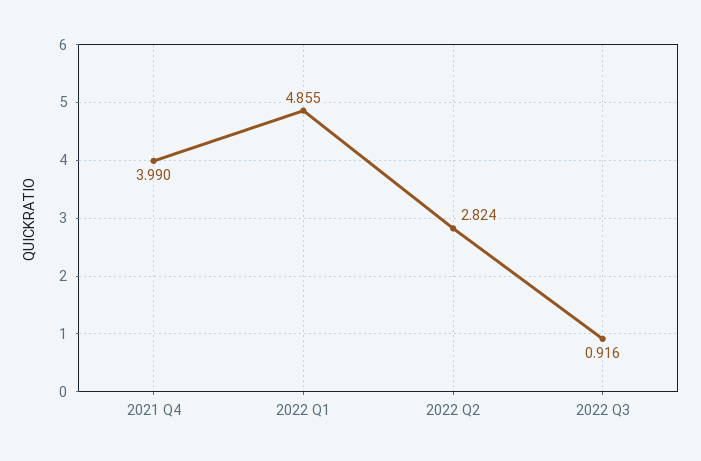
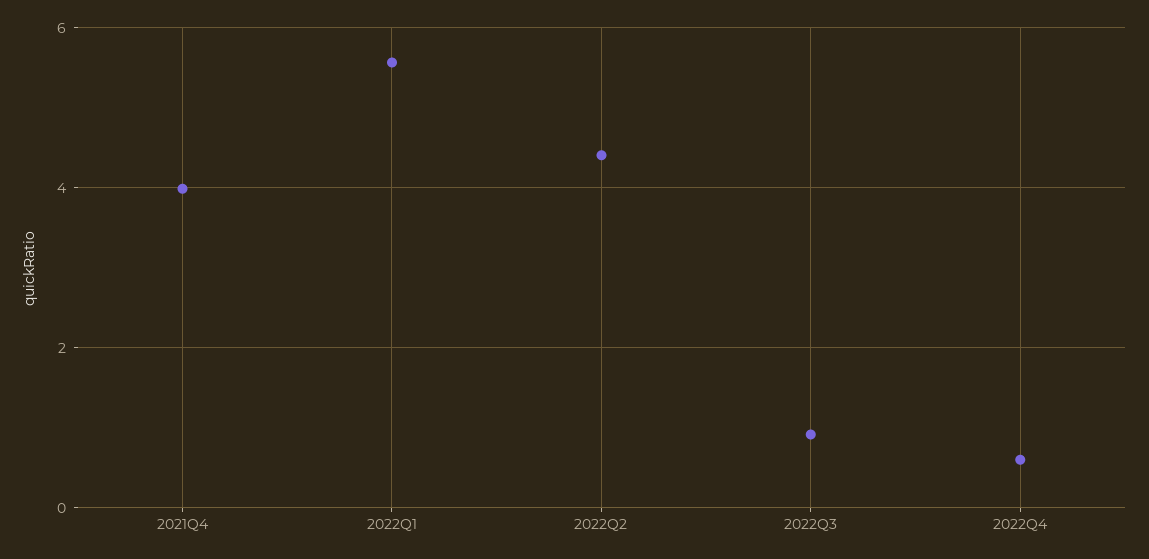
2022 Q1: 4.855 -> 5.6
2022 Q2: 2.824 -> 4.4
2022Q4: none -> 0.6

